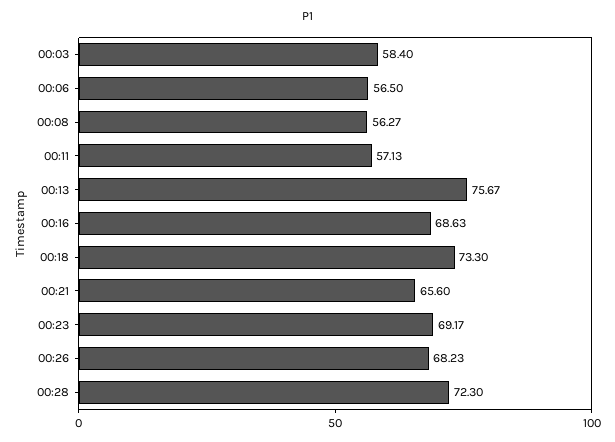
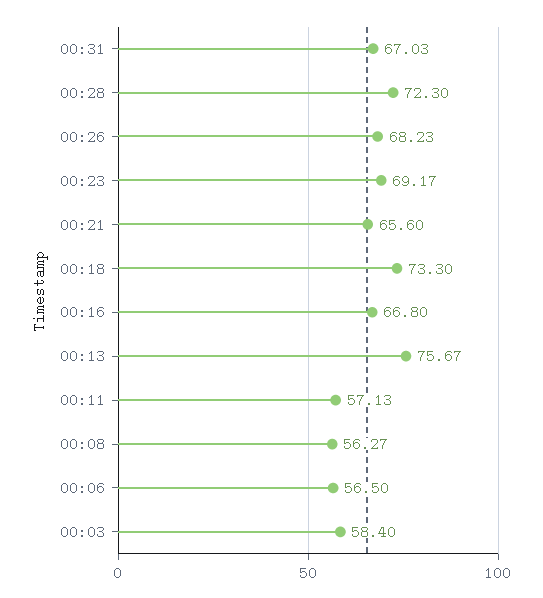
00:16: 68.63 -> 66.8
00:31: none -> 67.03

